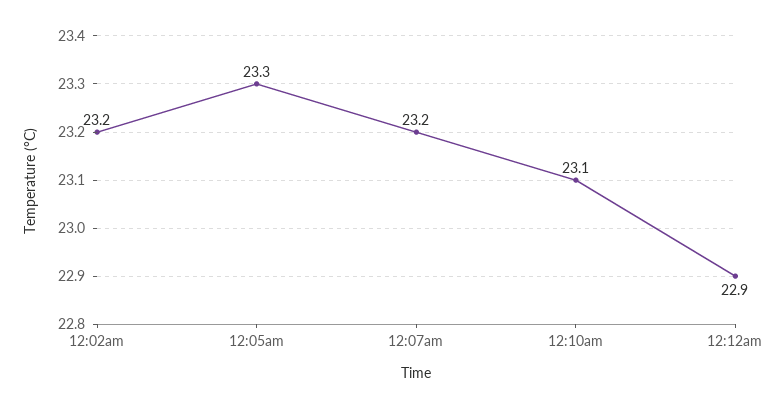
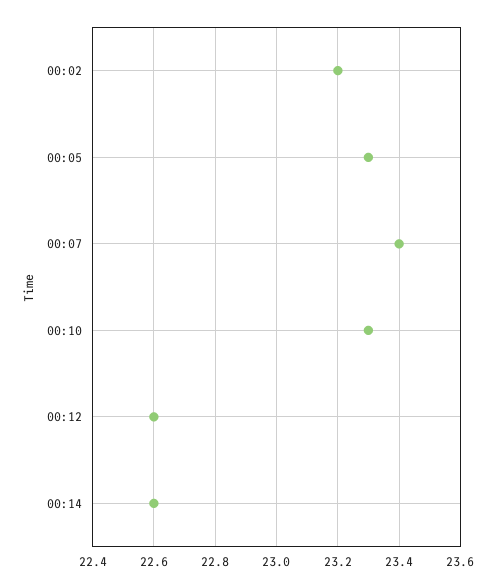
12:07am: 23.2 -> 23.4
12:10am: 23.1 -> 23.3
12:12am: 22.9 -> 22.6
00:14: none -> 22.6

